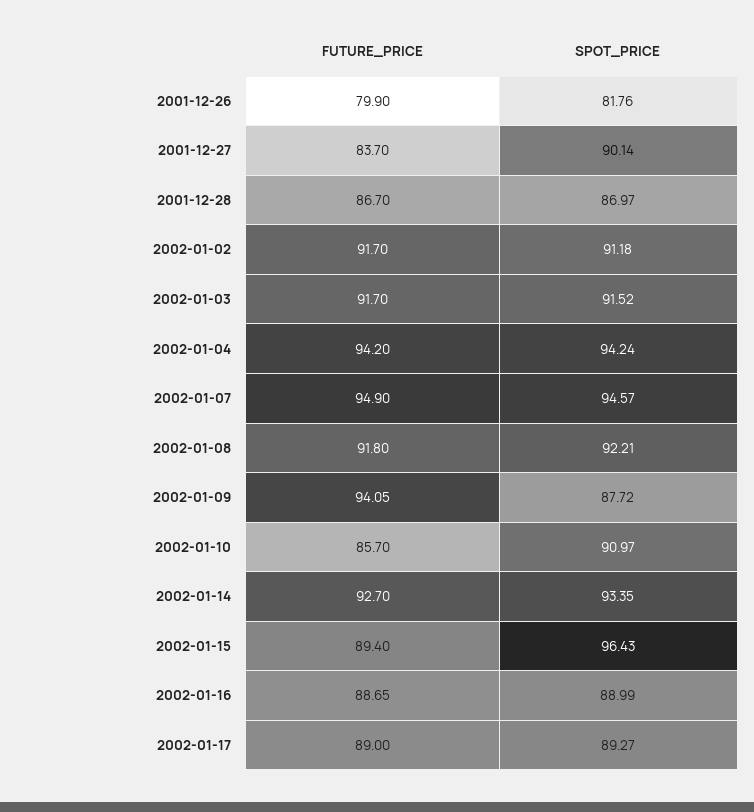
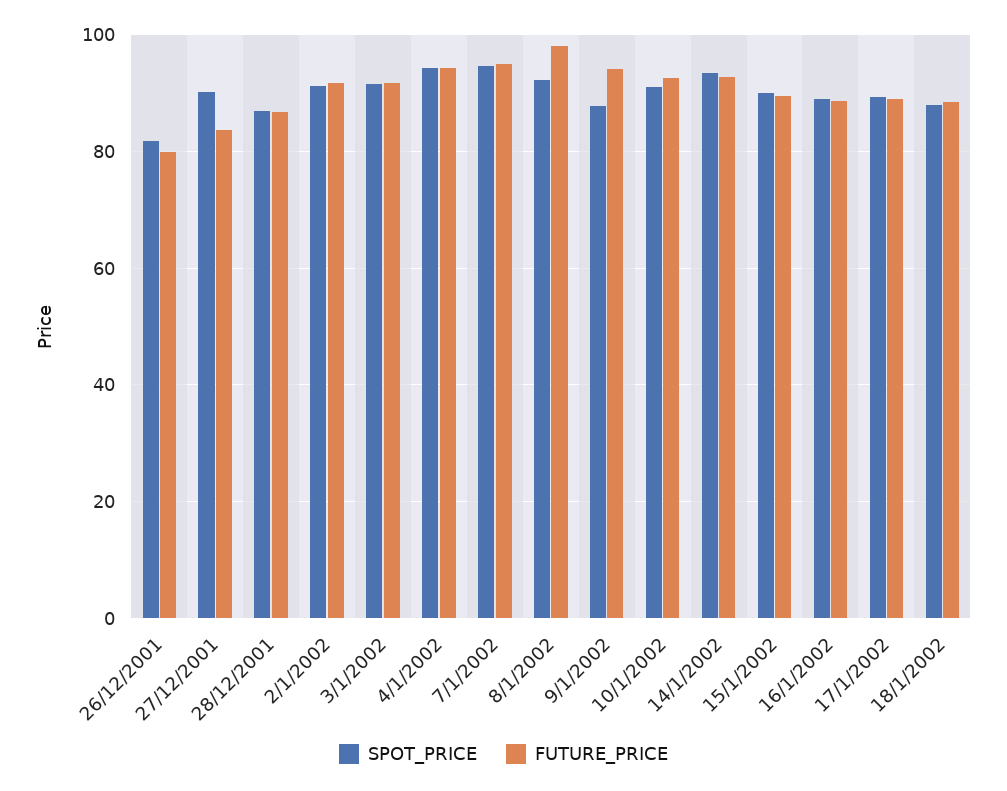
FUTURE_PRICE, 2002-01-08: 91.8 -> 98
FUTURE_PRICE, 2002-01-10: 85.7 -> 92
SPOT_PRICE, 2002-01-15: 96.43 -> 90
SPOT_PRICE, 18/1/2002: none -> 88
FUTURE_PRICE, 18/1/2002: none -> 88

